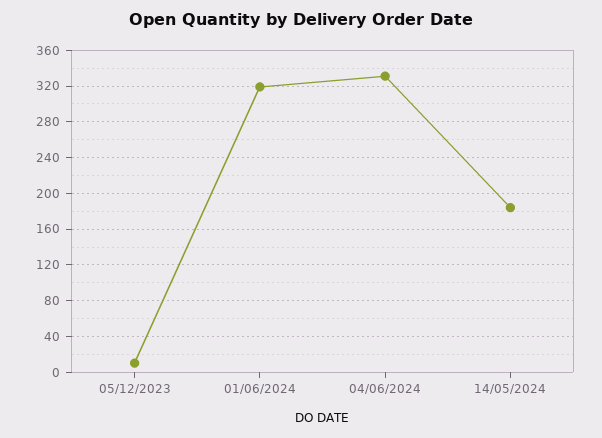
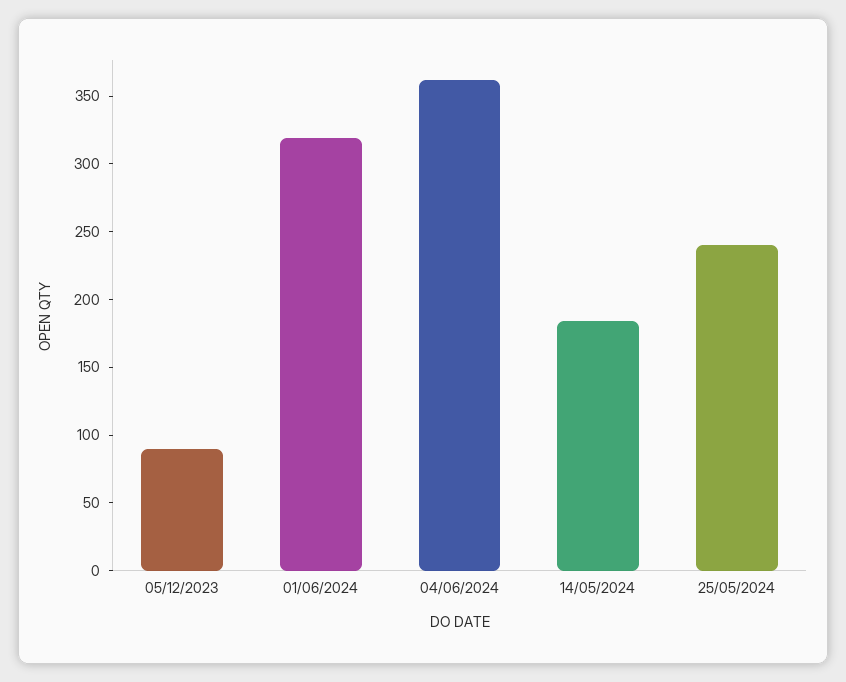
05/12/2023: 10 -> 90
04/06/2024: 330 -> 360
25/05/2024: none -> 240

